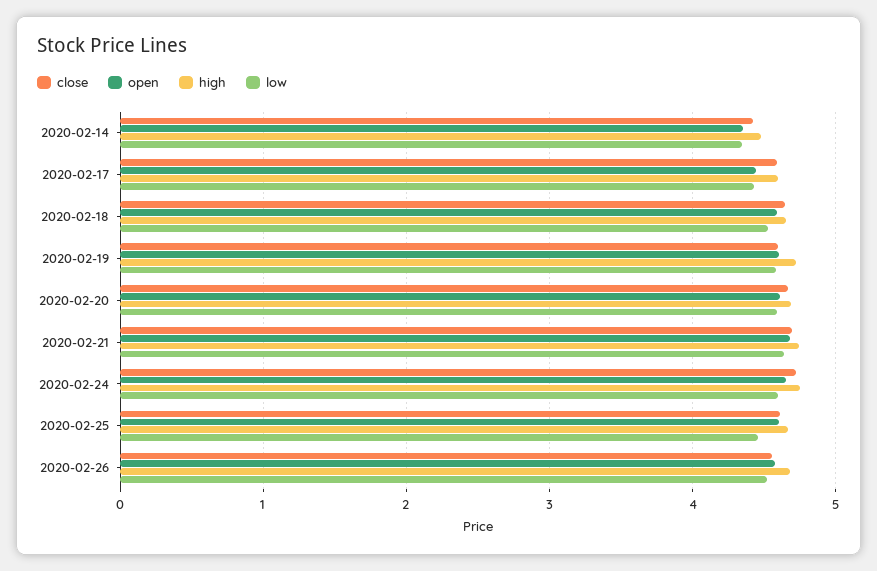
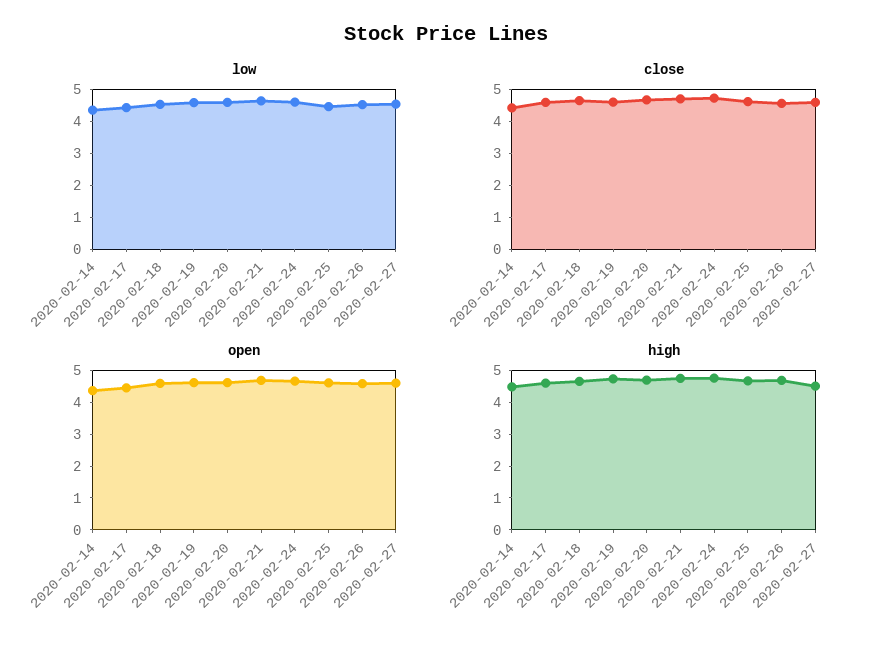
low, 2020-02-27: none -> 4.5
close, 2020-02-27: none -> 4.5
open, 2020-02-27: none -> 4.5
high, 2020-02-27: none -> 4.5

